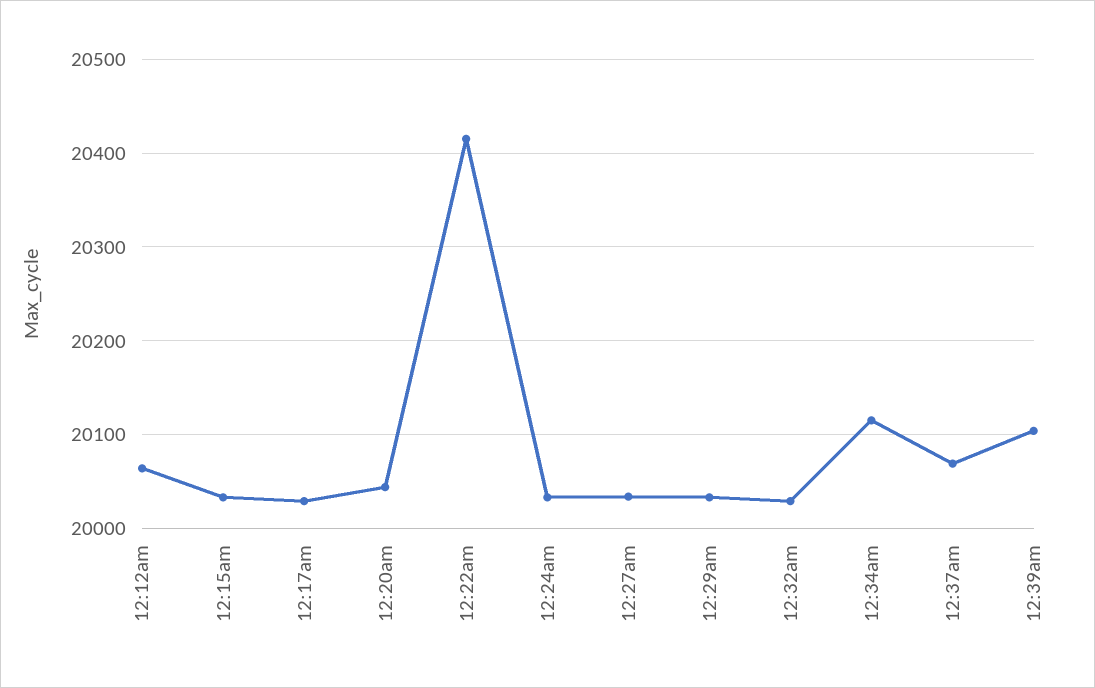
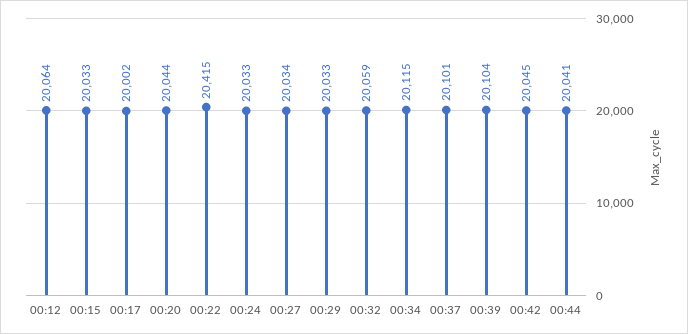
12:17am: 20030 -> 20002
12:32am: 20030 -> 20059
12:37am: 20070 -> 20101
00:42: none -> 20045
00:44: none -> 20041

